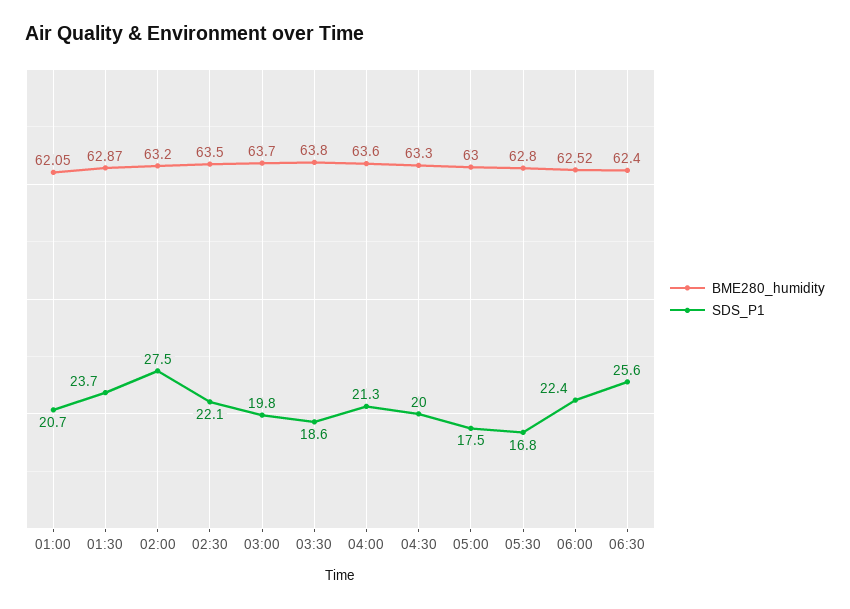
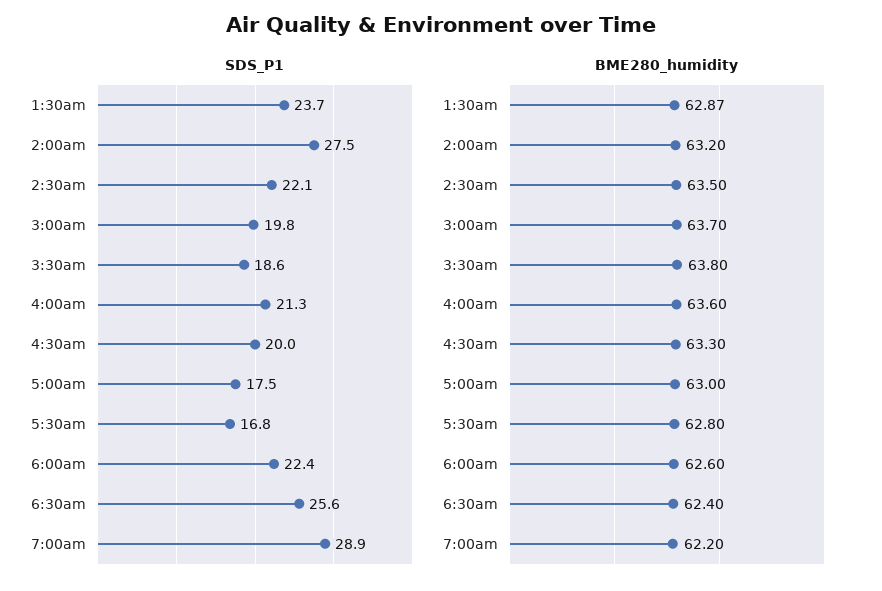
BME280_humidity, 01:00: 62.05 -> none
SDS_P1, 01:00: 20.7 -> none
BME280_humidity, 06:00: 62.52 -> 62.6
SDS_P1, 7:00am: none -> 28.9
BME280_humidity, 7:00am: none -> 62.2

